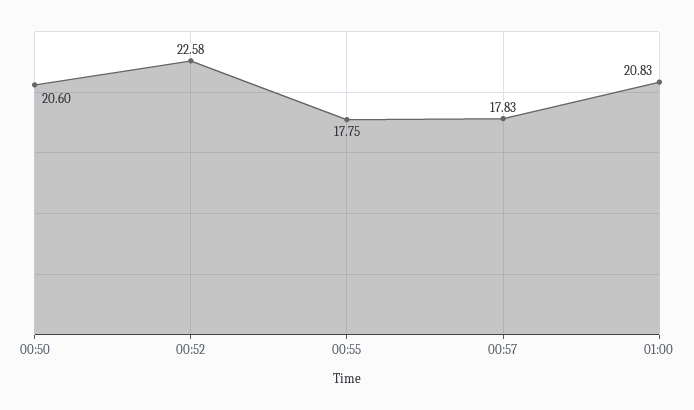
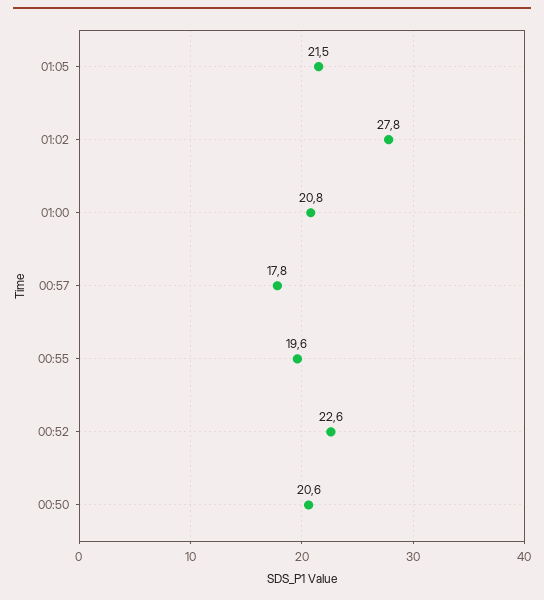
00:55: 17.75 -> 19.6
01:05: none -> 21.5
01:02: none -> 27.8

